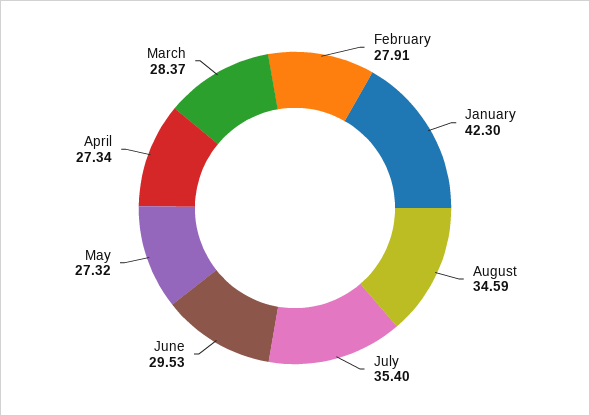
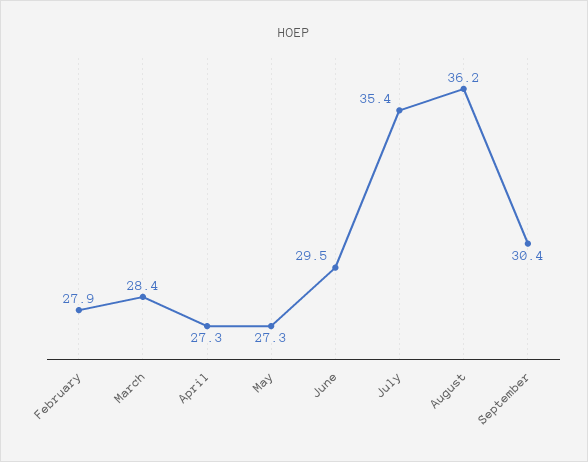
January: 42.3 -> none
August: 34.59 -> 36.2
September: none -> 30.4

